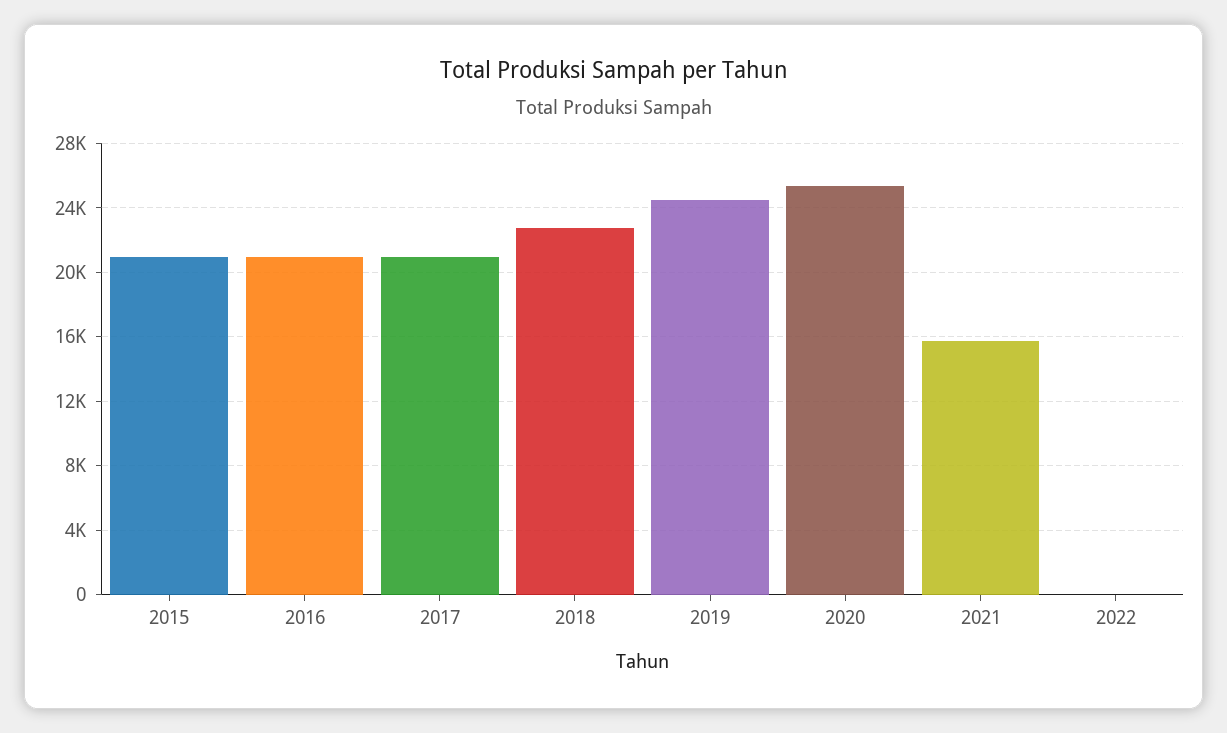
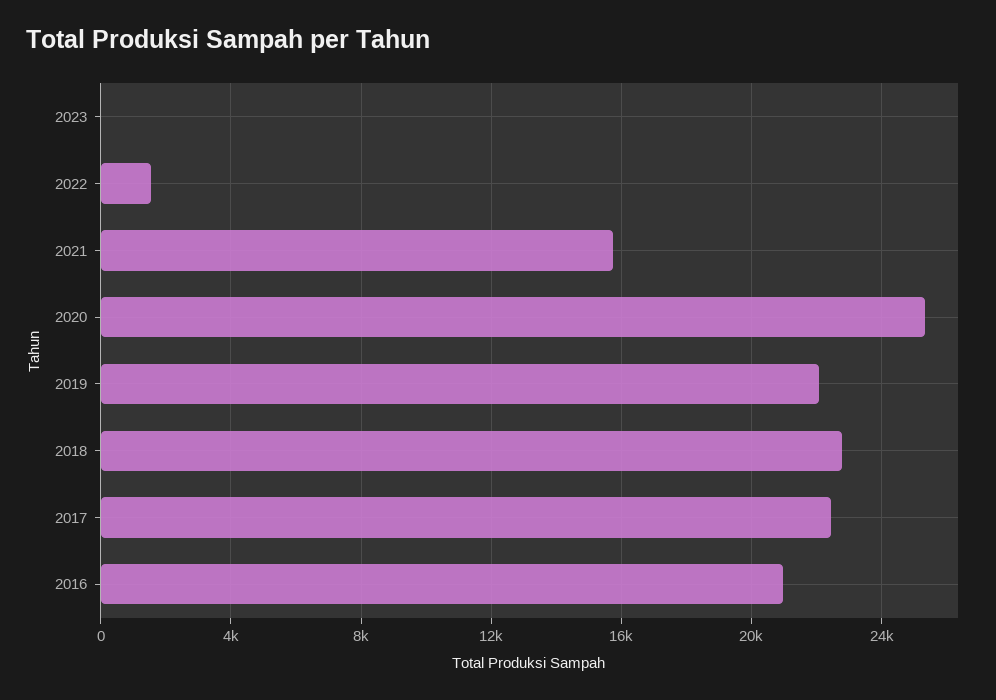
2015: 21000 -> none
2017: 21000 -> 22500
2019: 24500 -> 22000
2022: 0 -> 1500
2023: none -> 0

